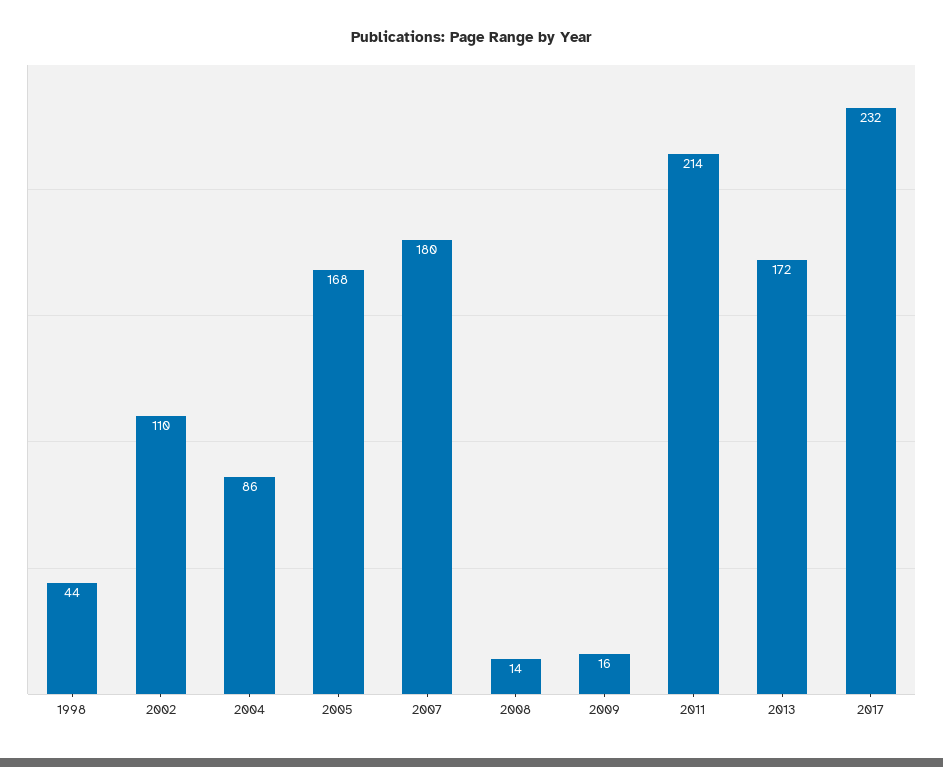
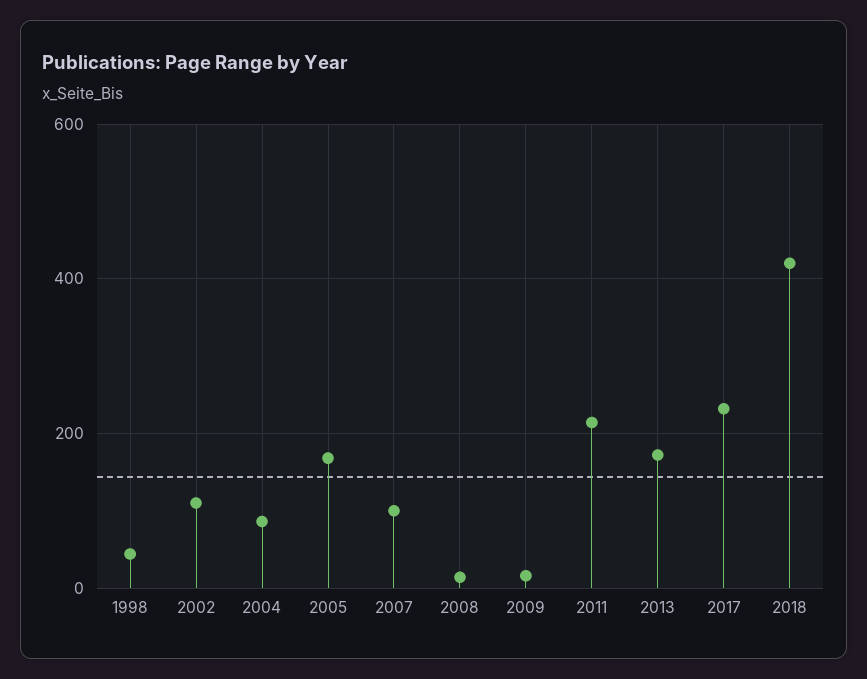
2007: 180 -> 100
2018: none -> 420

